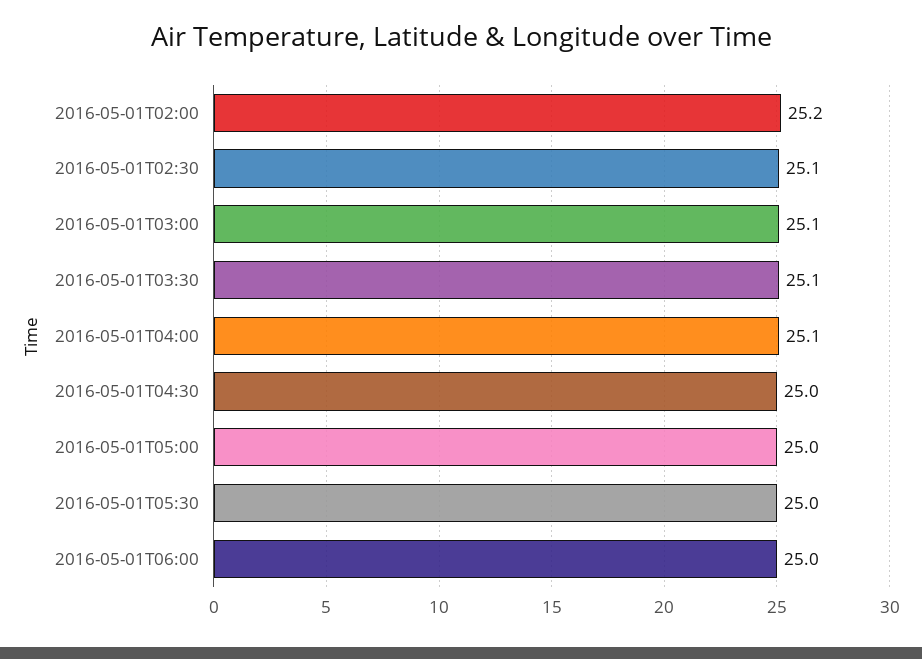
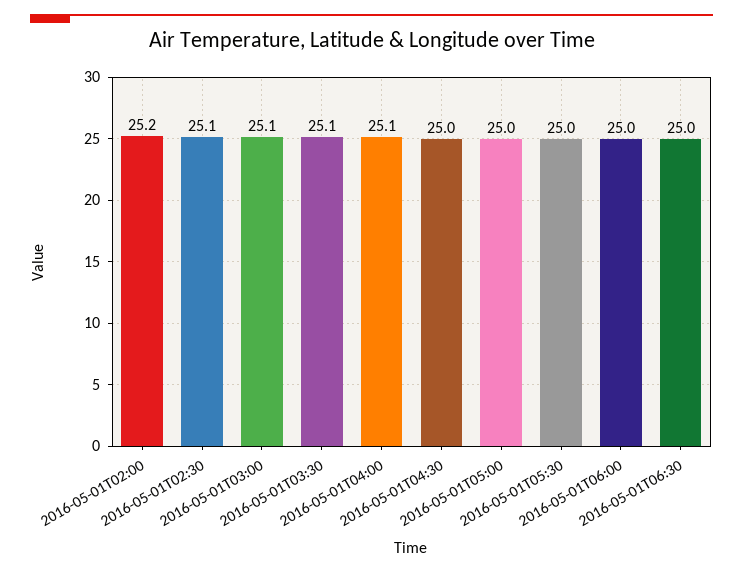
2016-05-01T06:30: none -> 25

